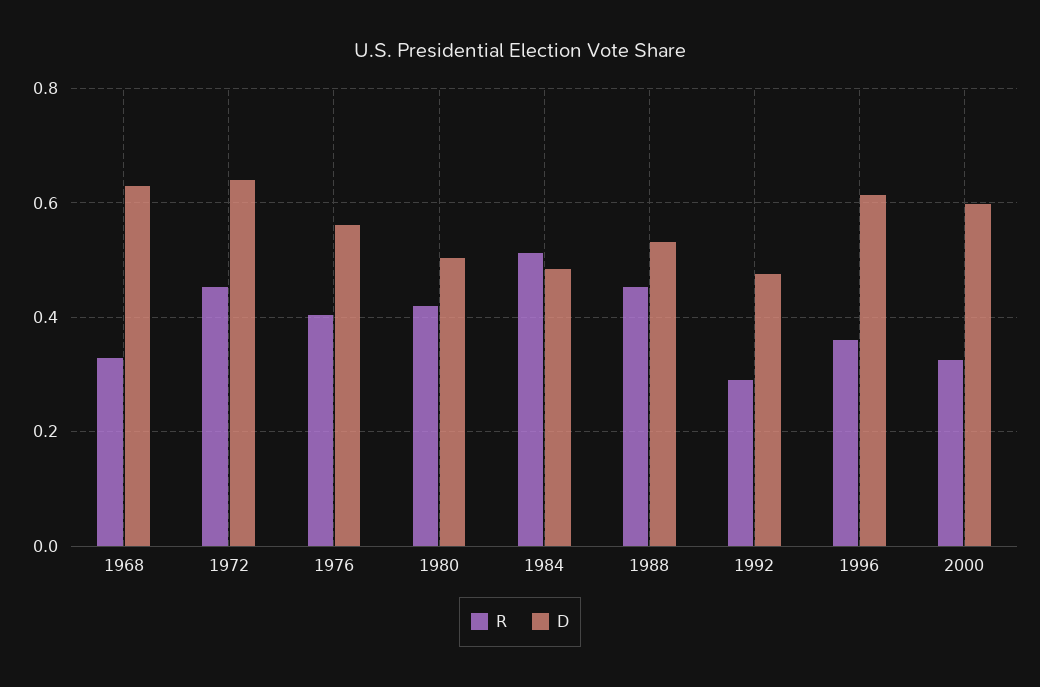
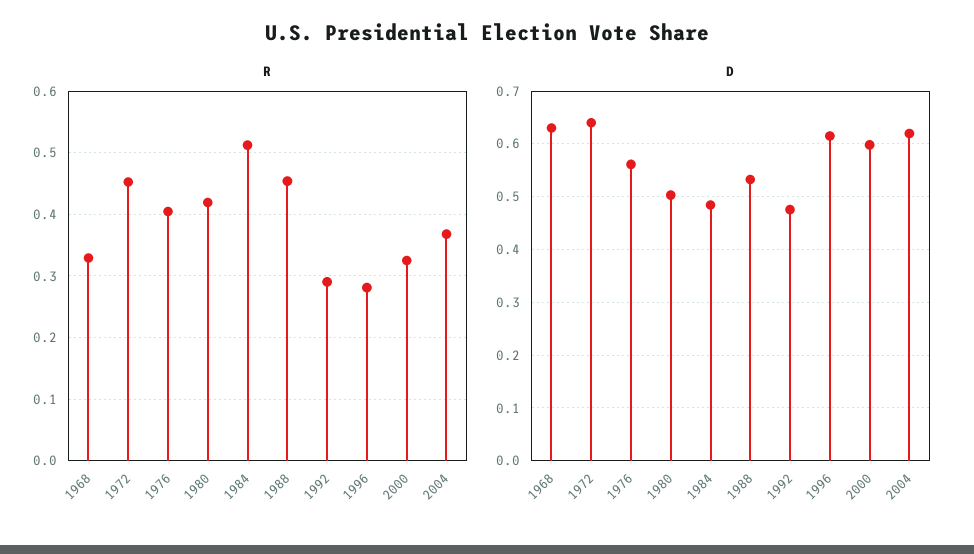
R, 1996: 0.36 -> 0.28
R, 2004: none -> 0.37
D, 2004: none -> 0.62

